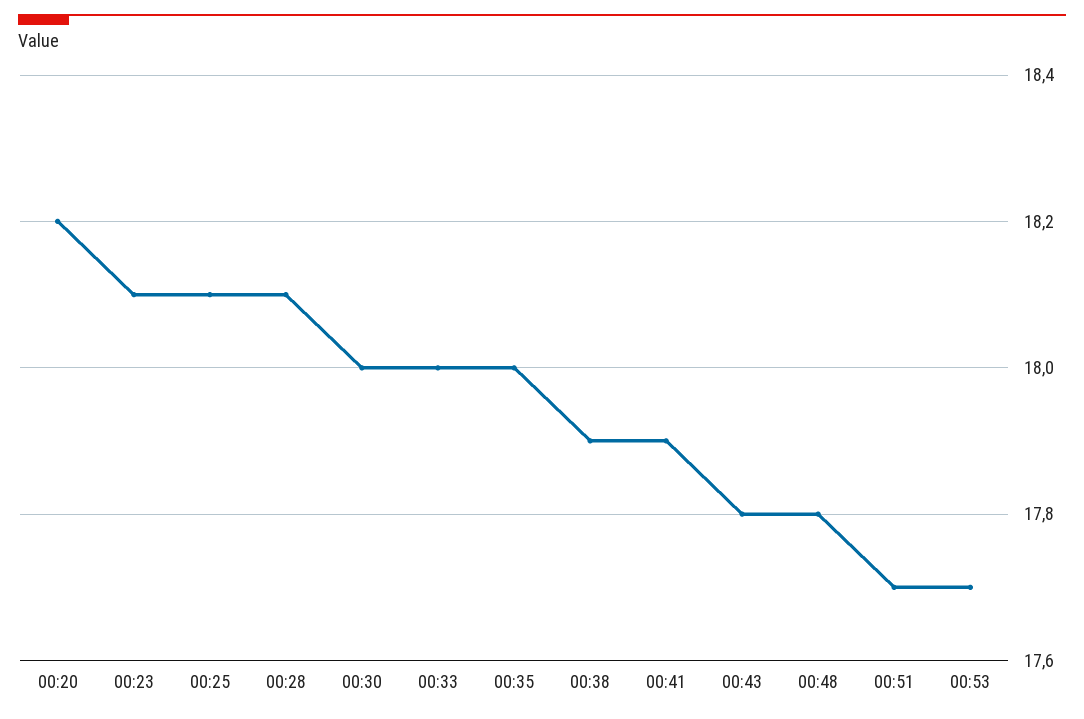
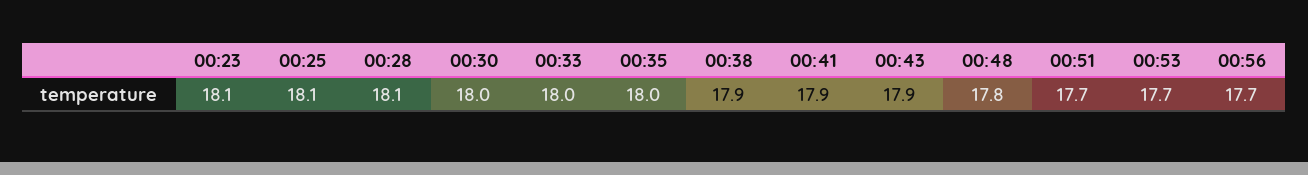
00:20: 18.2 -> none
00:43: 17.8 -> 17.9
00:56: none -> 17.7

